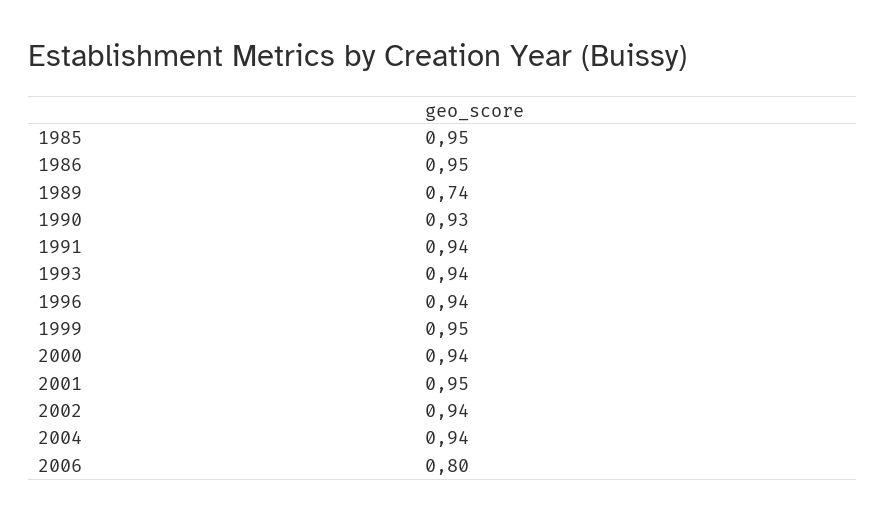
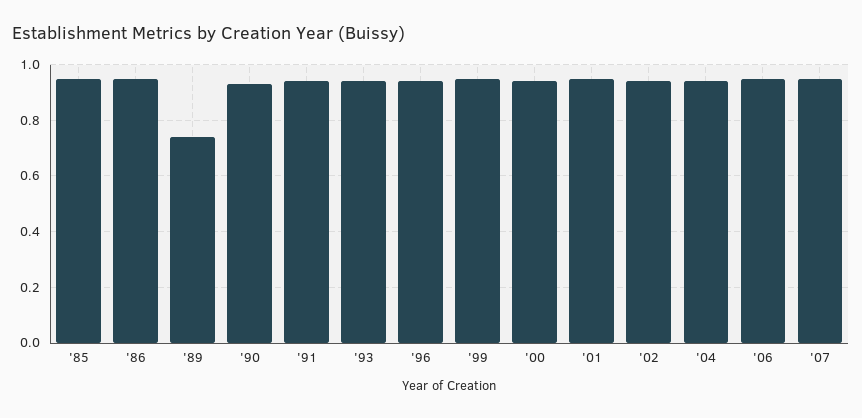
2006: 0.8 -> 0.95
'07: none -> 0.95

